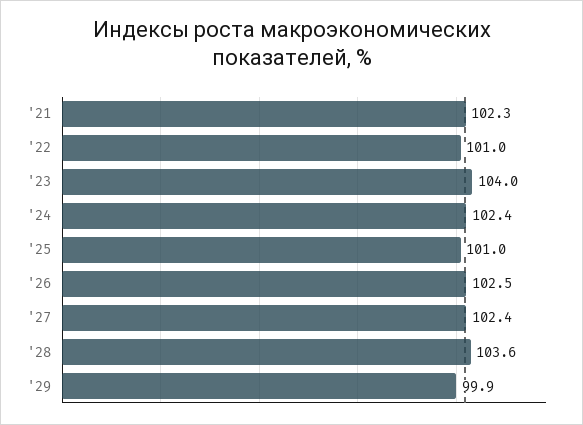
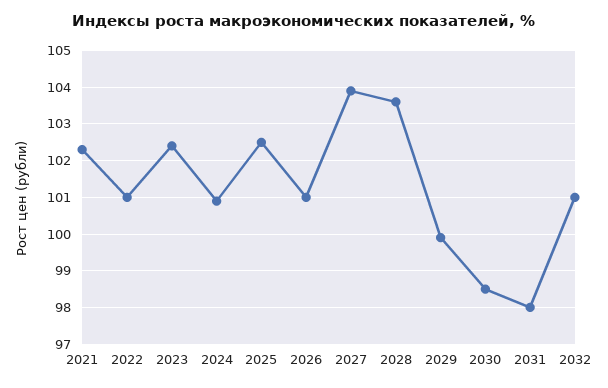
'23: 104 -> 102.5
'24: 102.4 -> 101
'25: 101 -> 102.5
'26: 102.5 -> 101
'27: 102.4 -> 104
2030: none -> 98.5
2031: none -> 98
2032: none -> 101

